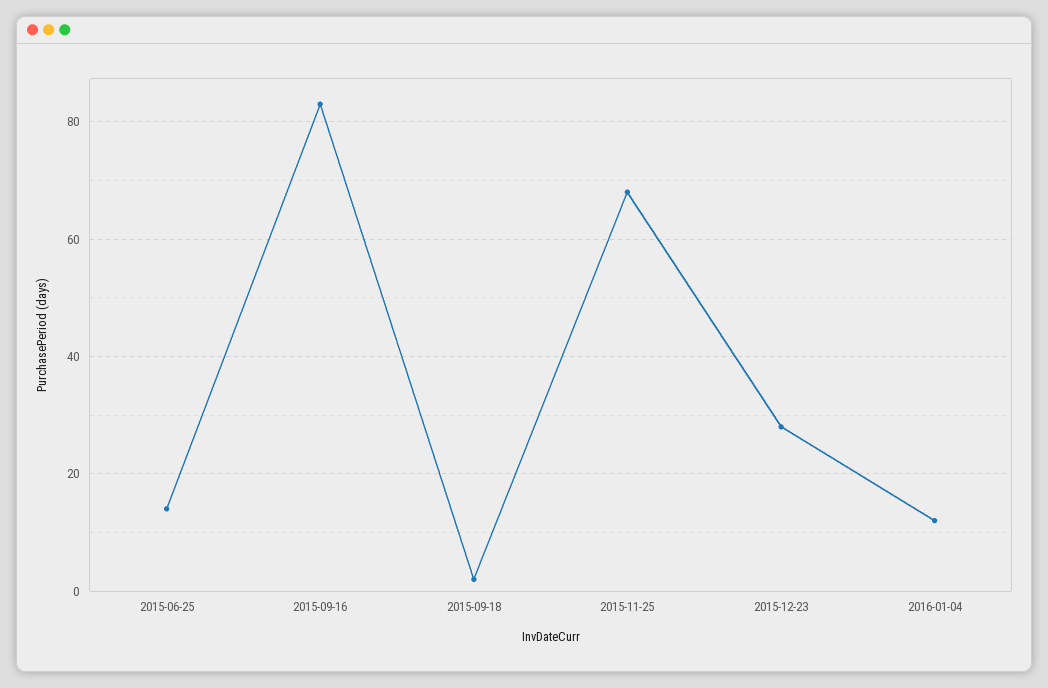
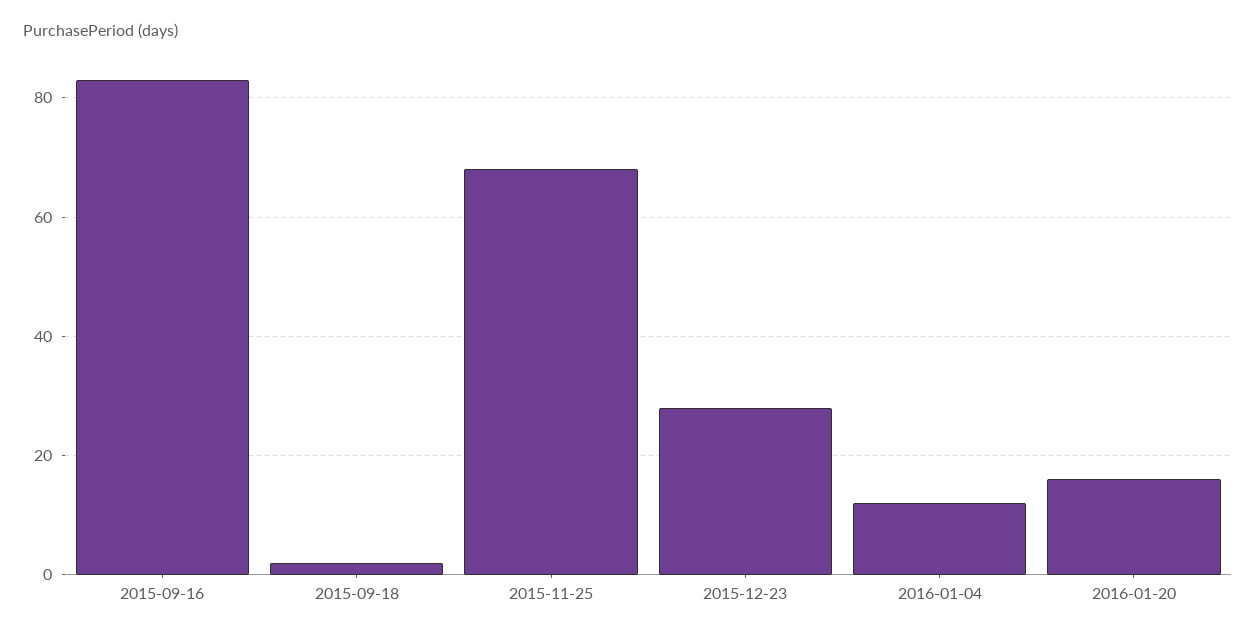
2015-06-25: 15 -> none
2016-01-20: none -> 15

